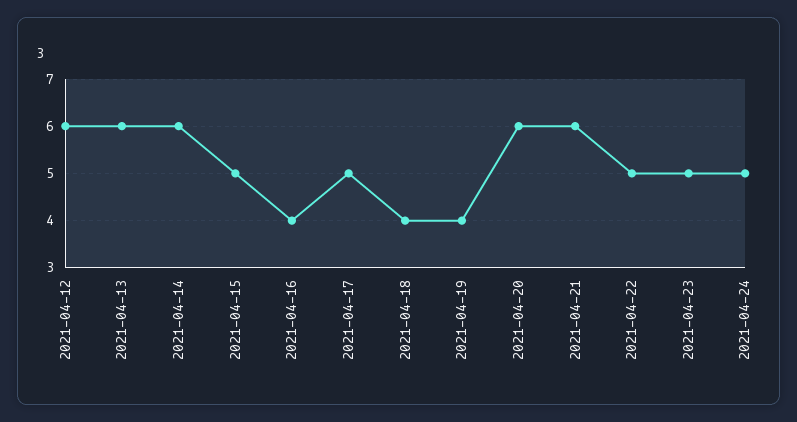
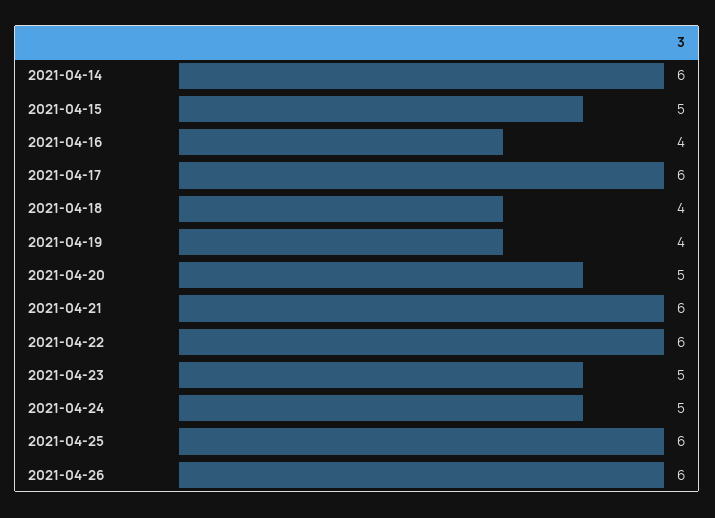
2021-04-12: 6 -> none
2021-04-13: 6 -> none
2021-04-17: 5 -> 6
2021-04-20: 6 -> 5
2021-04-22: 5 -> 6
2021-04-25: none -> 6
2021-04-26: none -> 6

